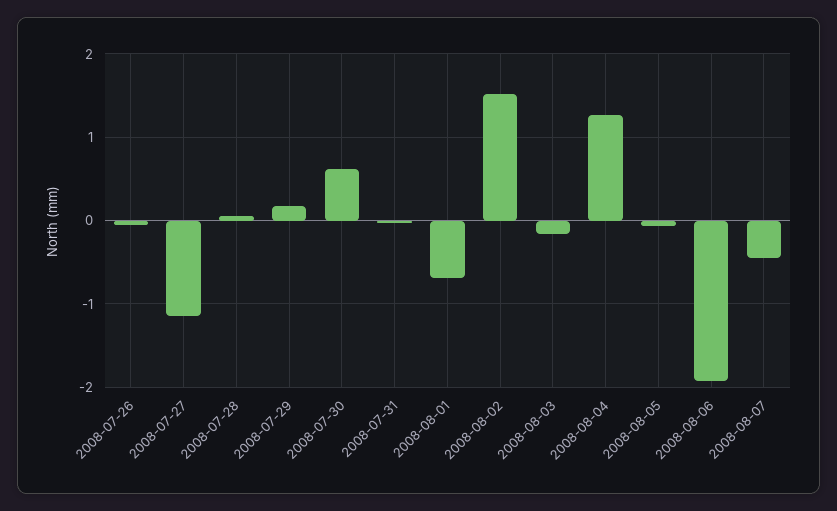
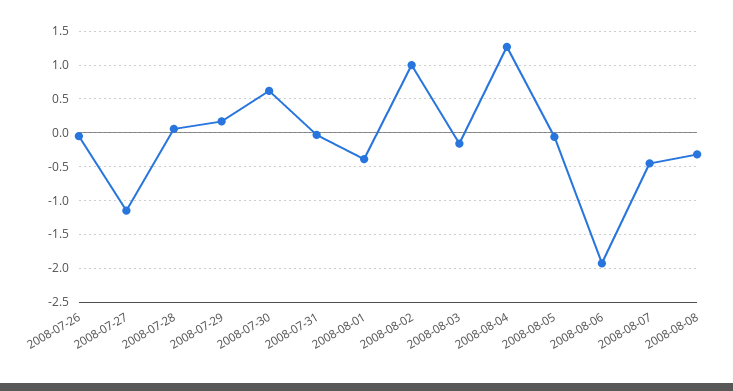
2008-08-01: -0.7 -> -0.4
2008-08-02: 1.5 -> 1
2008-08-08: none -> -0.3

